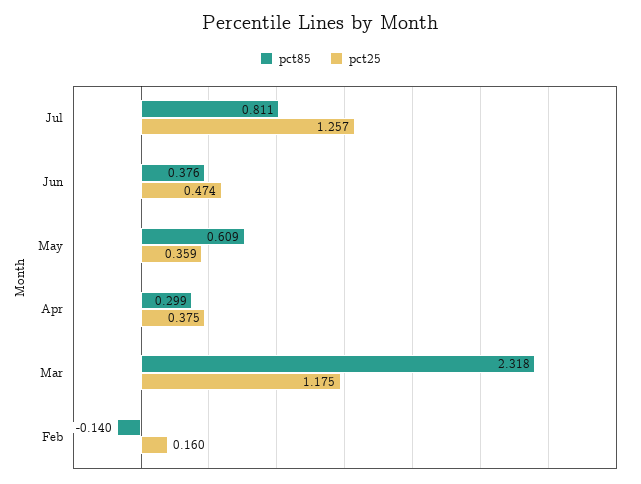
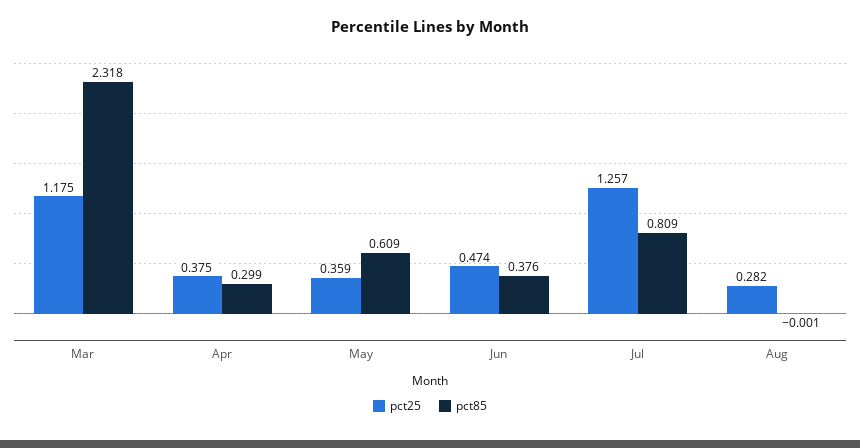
pct85, Jul: 0.811 -> 0.809
pct85, Feb: -0.14 -> none
pct25, Feb: 0.16 -> none
pct25, Aug: none -> 0.282
pct85, Aug: none -> -0.001

